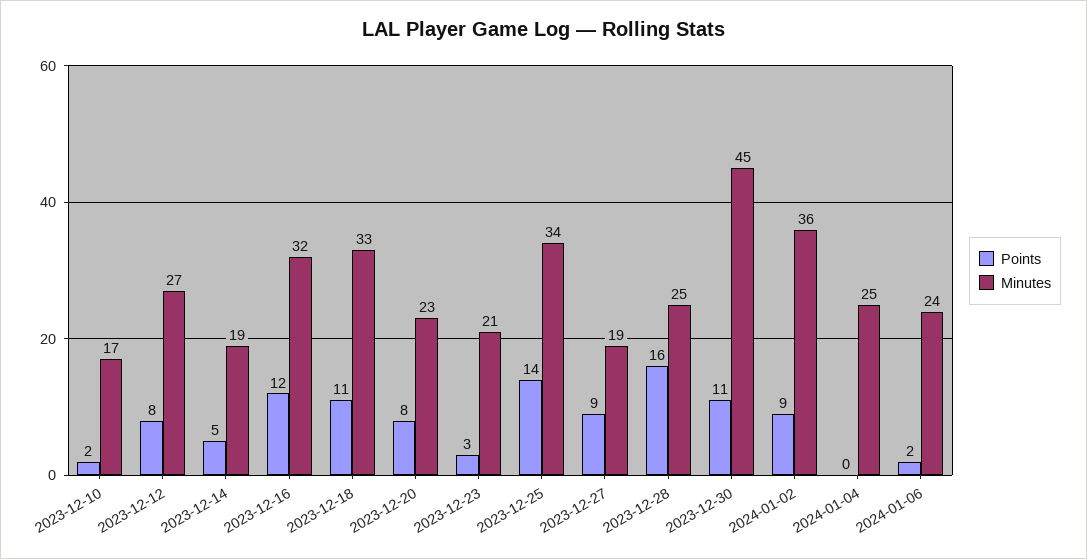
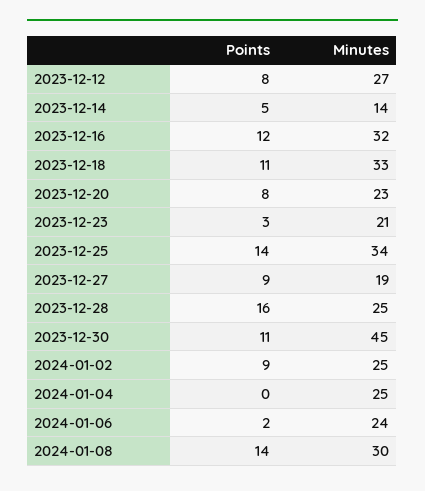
Points, 2023-12-10: 2 -> none
Minutes, 2023-12-10: 17 -> none
Minutes, 2023-12-14: 19 -> 14
Minutes, 2024-01-02: 36 -> 25
Points, 2024-01-08: none -> 14
Minutes, 2024-01-08: none -> 30

